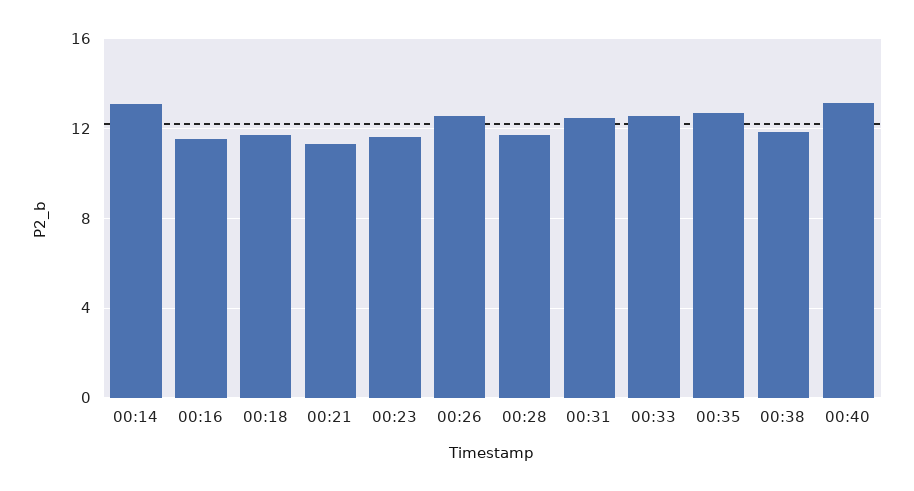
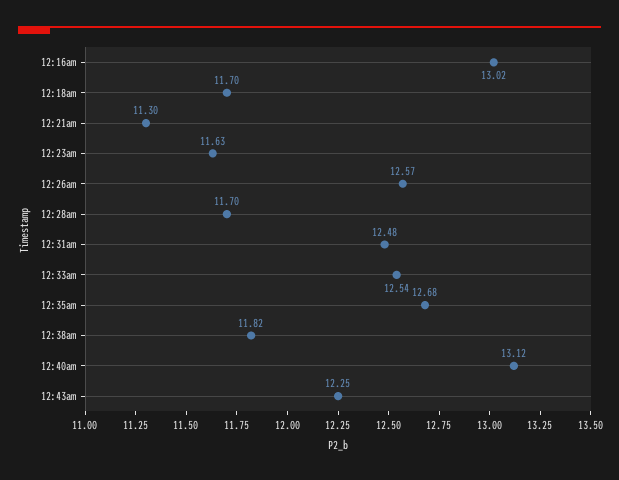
00:14: 13 -> none
00:16: 11.5 -> 13.02
12:43am: none -> 12.25

